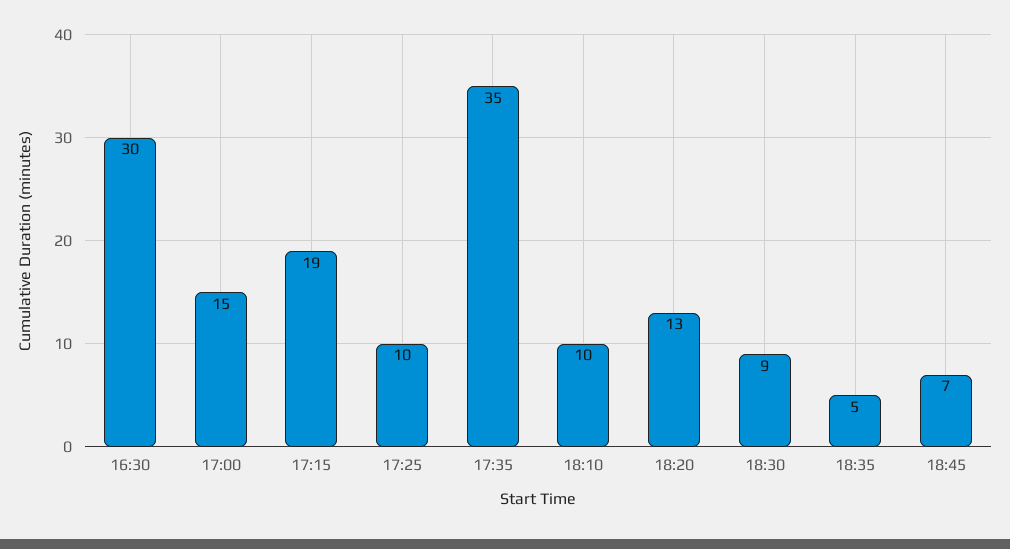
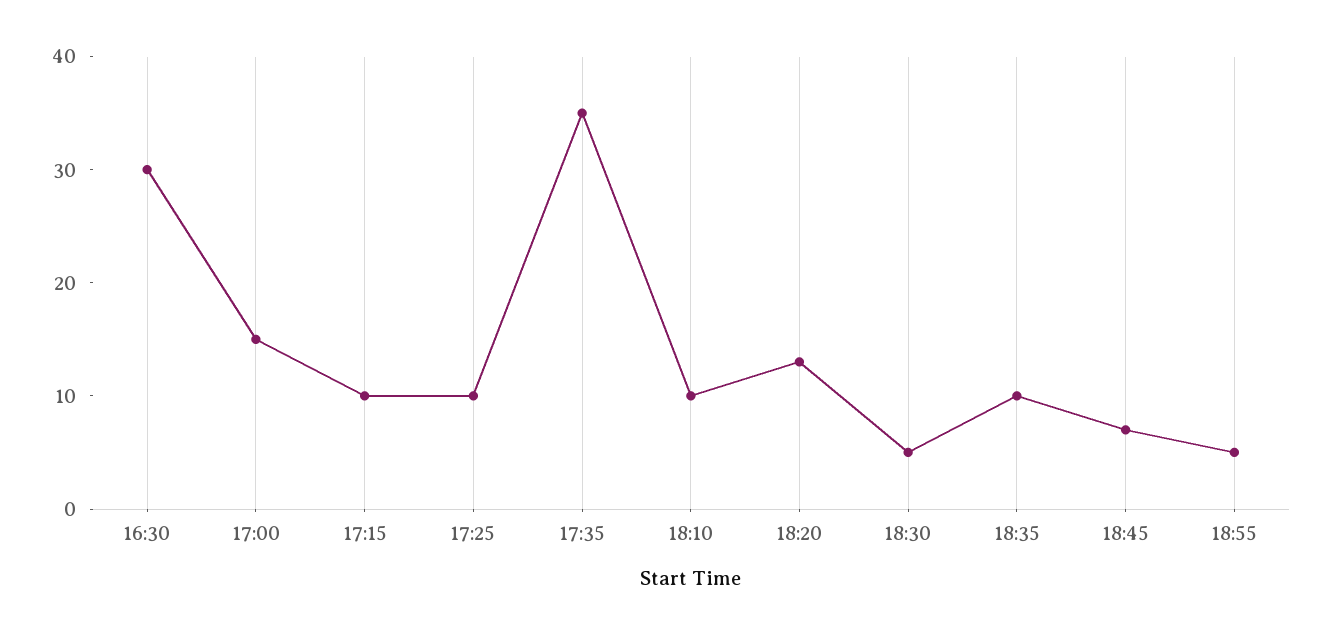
17:15: 19 -> 10
18:30: 9 -> 5
18:35: 5 -> 10
18:55: none -> 5

